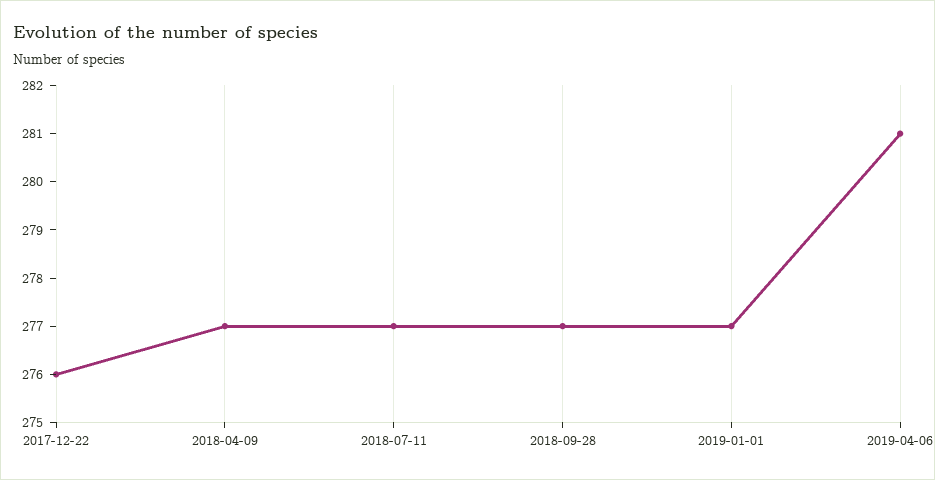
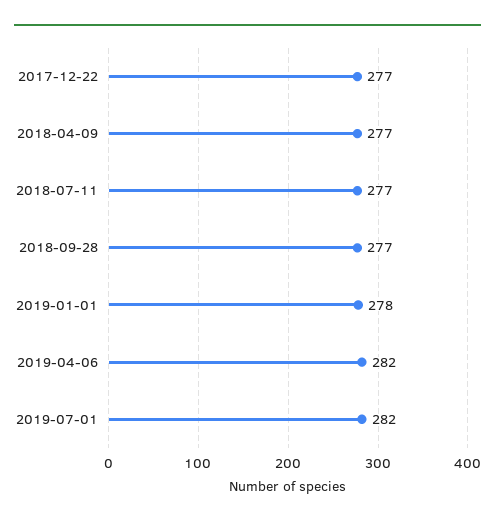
2017-12-22: 276 -> 277
2019-01-01: 277 -> 278
2019-04-06: 281 -> 282
2019-07-01: none -> 282

